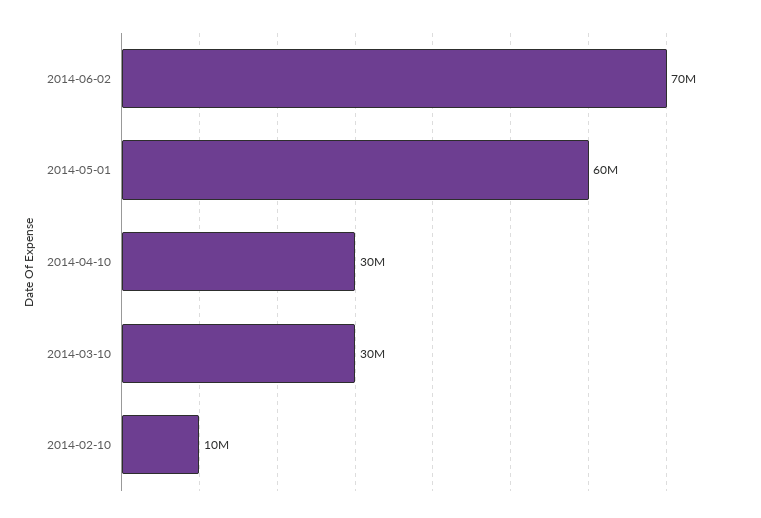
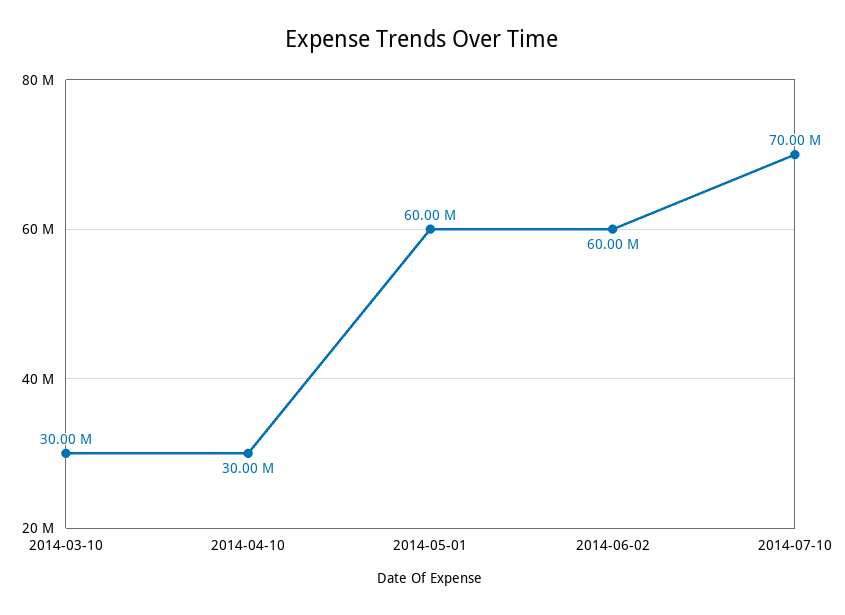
2014-06-02: 70000000 -> 60000000
2014-02-10: 10000000 -> none
2014-07-10: none -> 70000000

